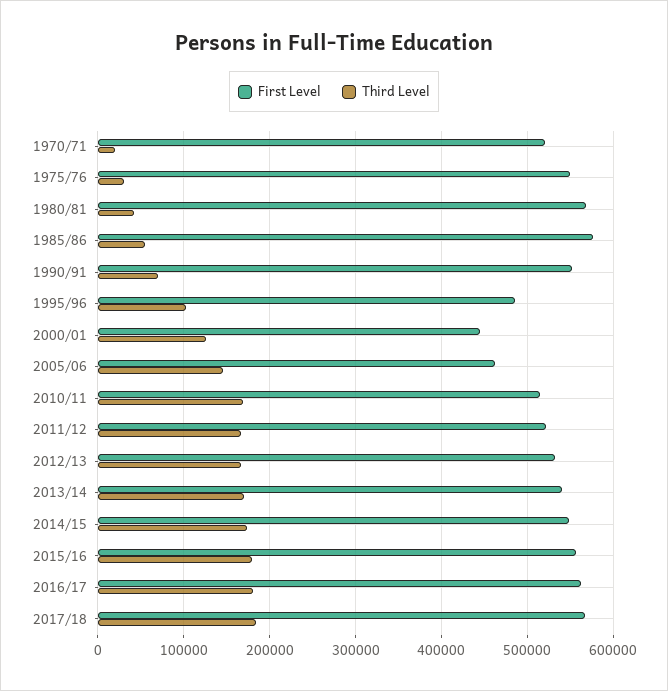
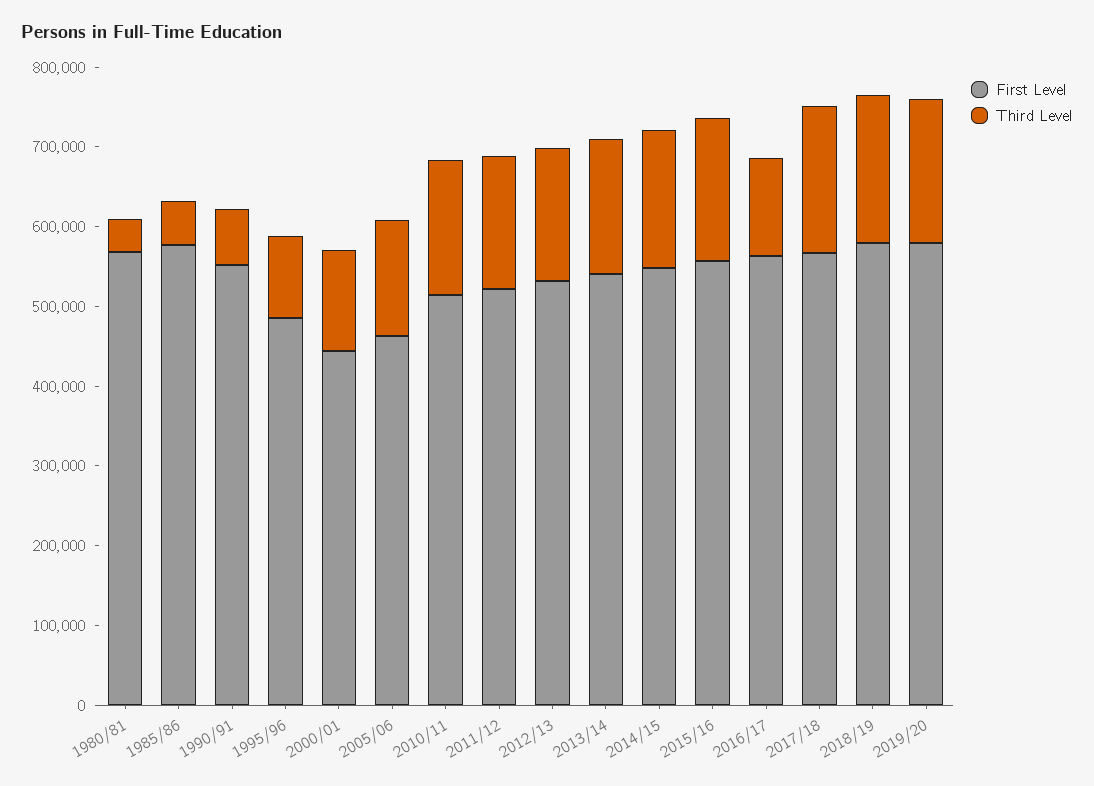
First Level, 1970/71: 520000 -> none
Third Level, 1970/71: 20000 -> none
First Level, 1975/76: 550000 -> none
Third Level, 1975/76: 30000 -> none
Third Level, 2016/17: 180000 -> 120000
First Level, 2018/19: none -> 580000
Third Level, 2018/19: none -> 180000
First Level, 2019/20: none -> 580000
Third Level, 2019/20: none -> 180000

